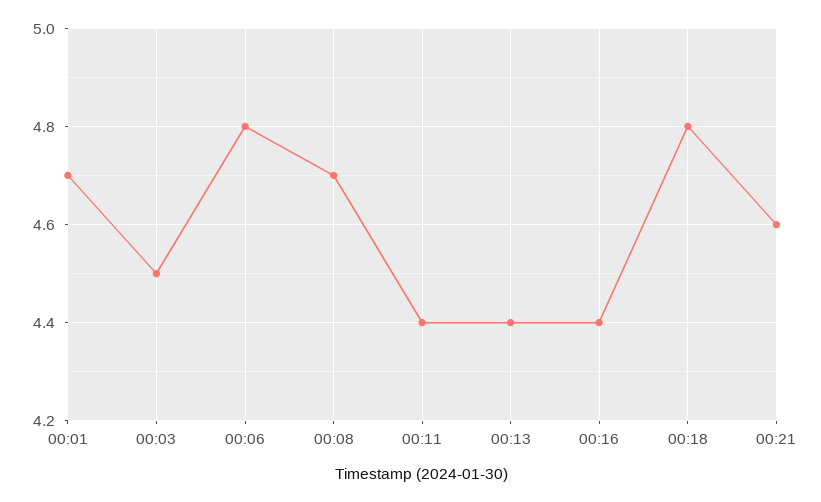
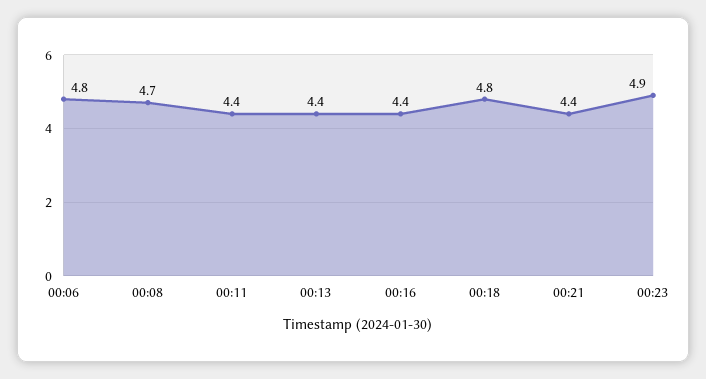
00:01: 4.7 -> none
00:03: 4.5 -> none
00:21: 4.6 -> 4.4
00:23: none -> 4.9

